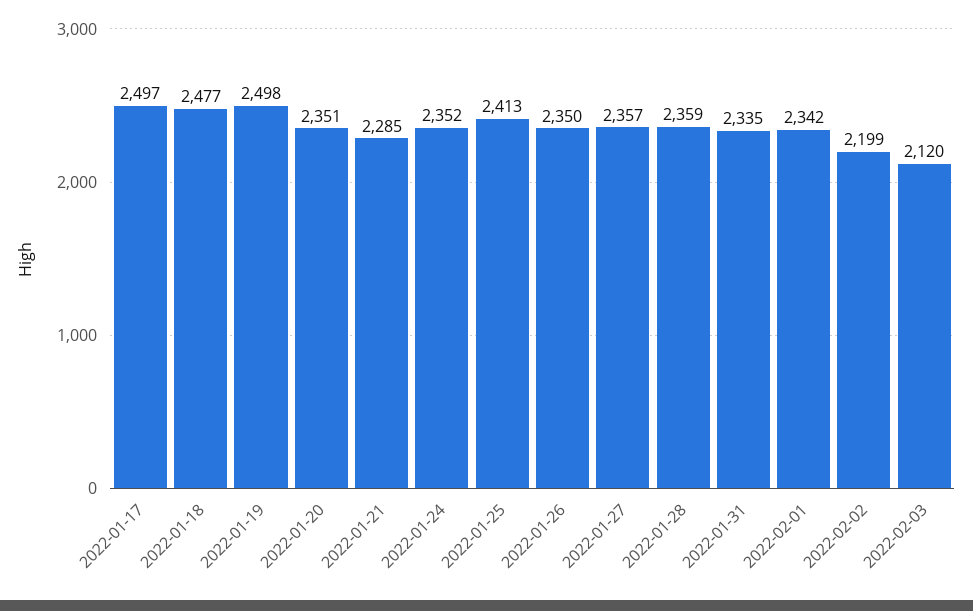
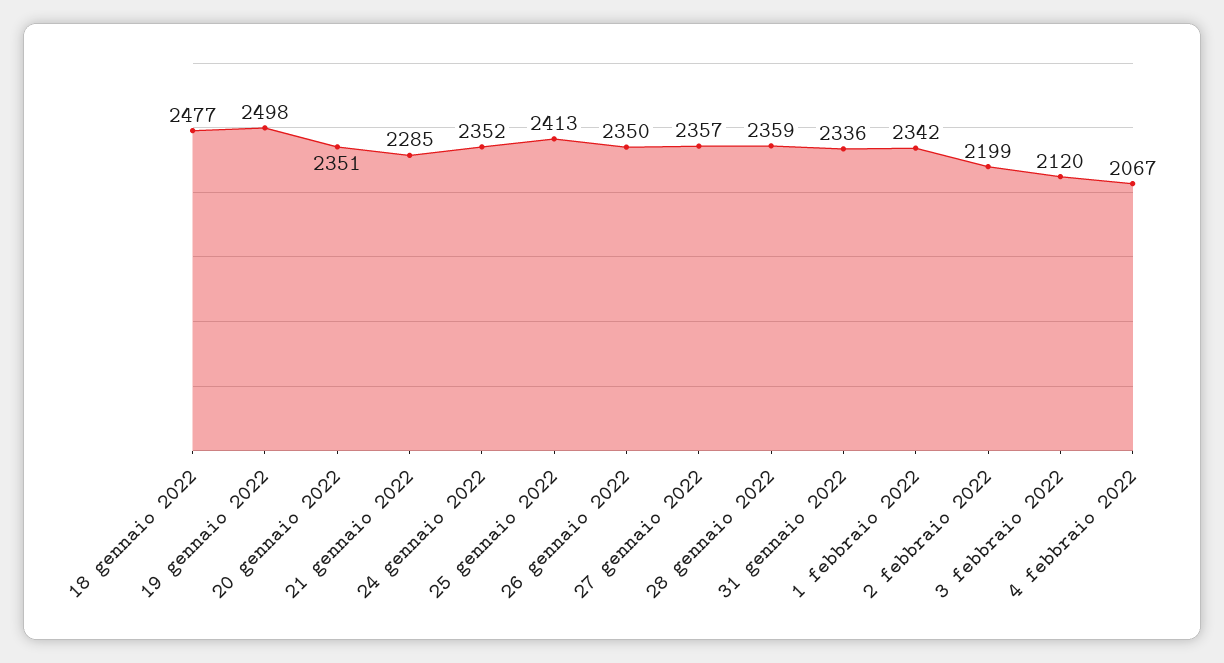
2022-01-17: 2497 -> none
2022-01-31: 2335 -> 2336
4 febbraio 2022: none -> 2067

